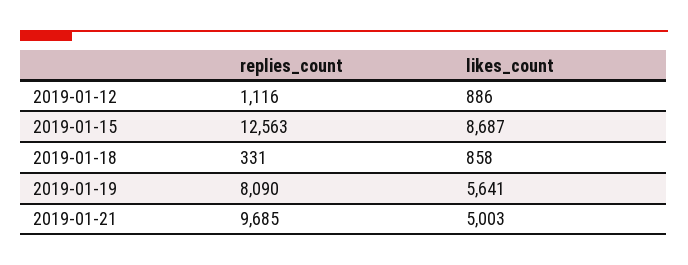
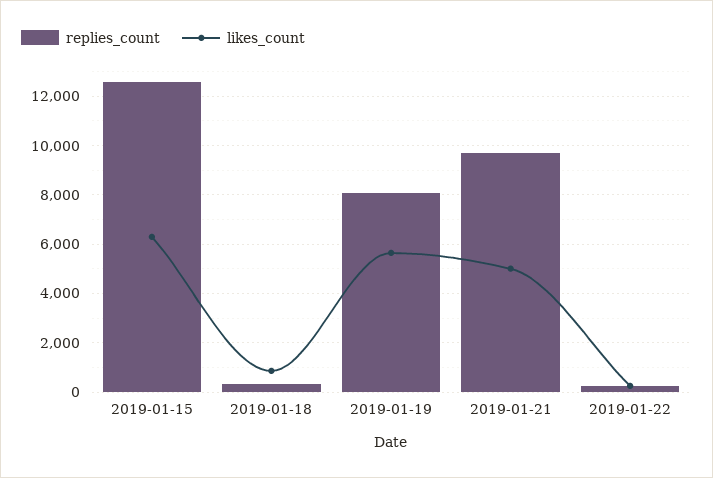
replies_count, 2019-01-12: 1116 -> none
likes_count, 2019-01-12: 886 -> none
likes_count, 2019-01-15: 8687 -> 6250
replies_count, 2019-01-22: none -> 250
likes_count, 2019-01-22: none -> 250

